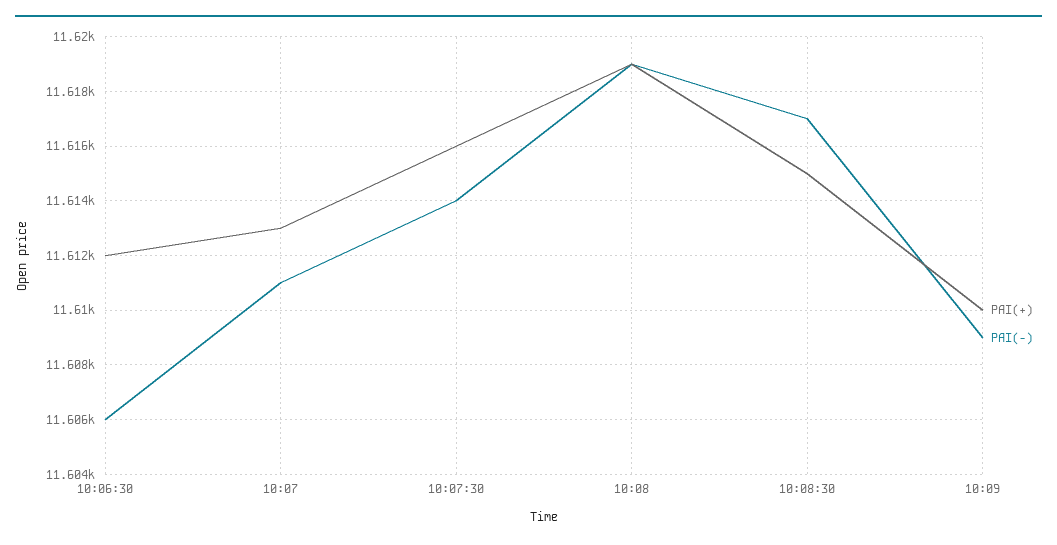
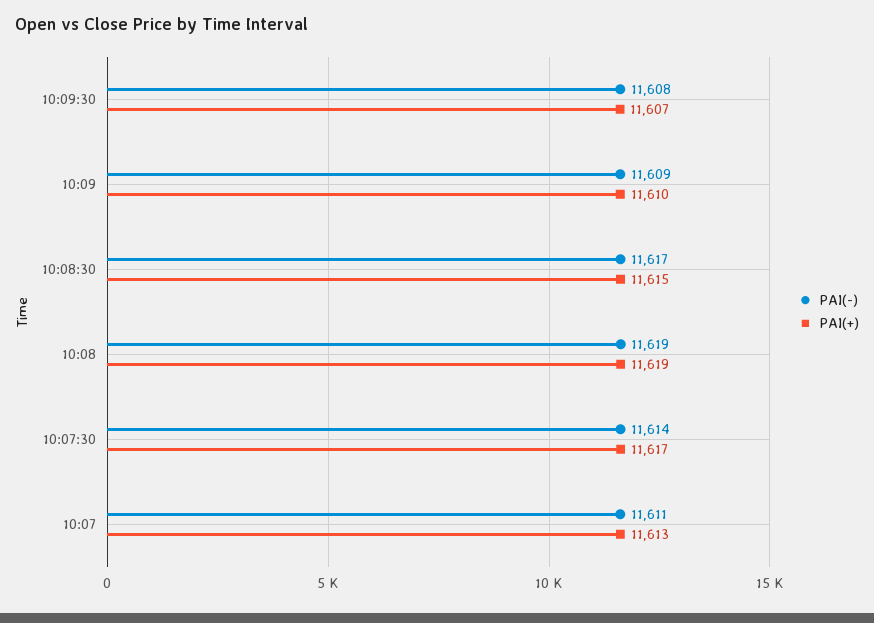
PAI(+), 10:06:30: 11612 -> none
PAI(-), 10:06:30: 11606 -> none
PAI(+), 10:07:30: 11616 -> 11617
PAI(-), 10:09:30: none -> 11608
PAI(+), 10:09:30: none -> 11607

